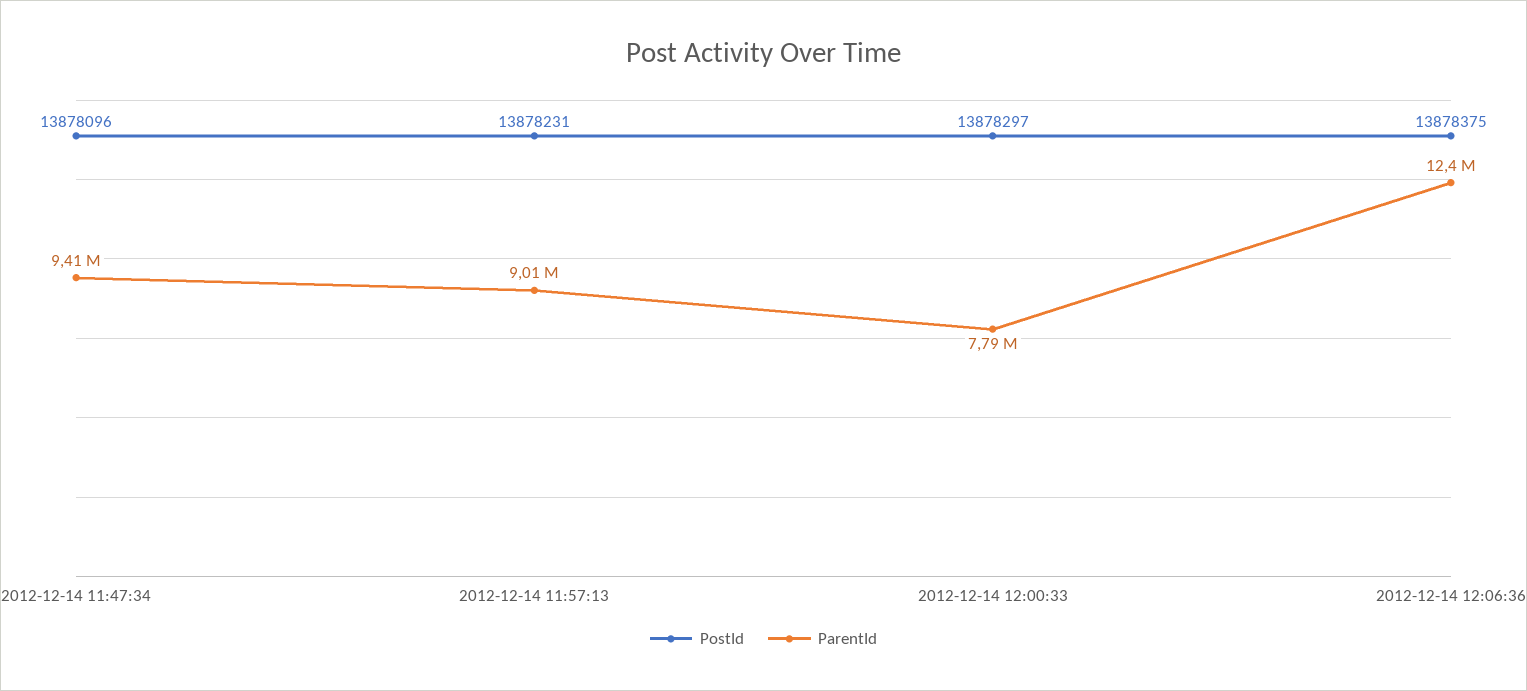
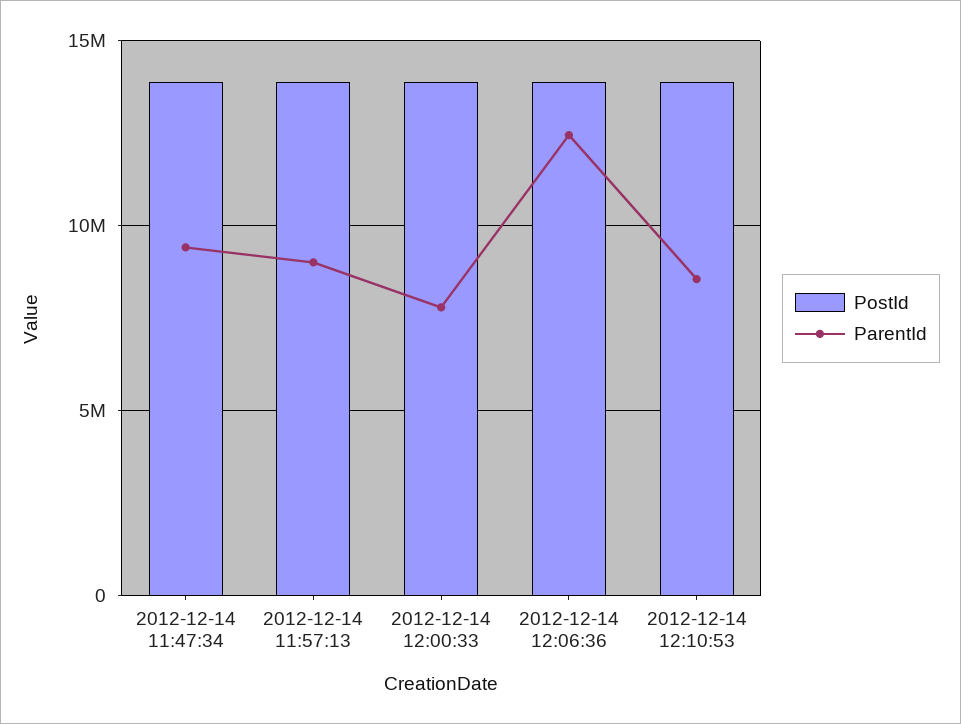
PostId, 2012-12-14 12:10:53: none -> 14000000
ParentId, 2012-12-14 12:10:53: none -> 8500000

